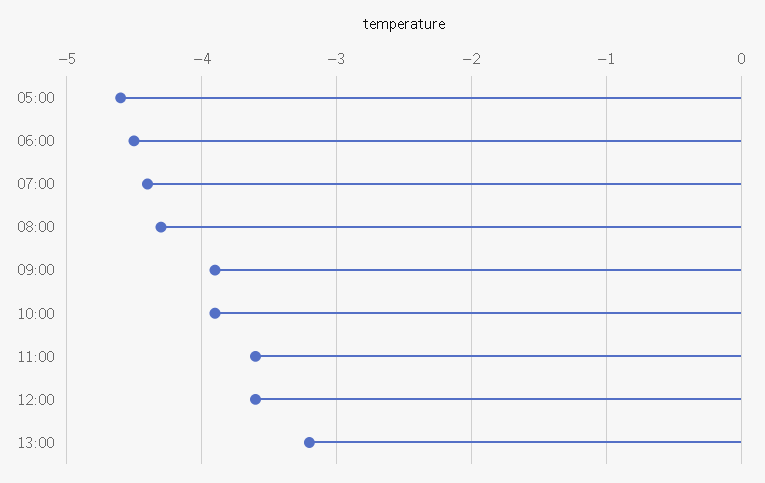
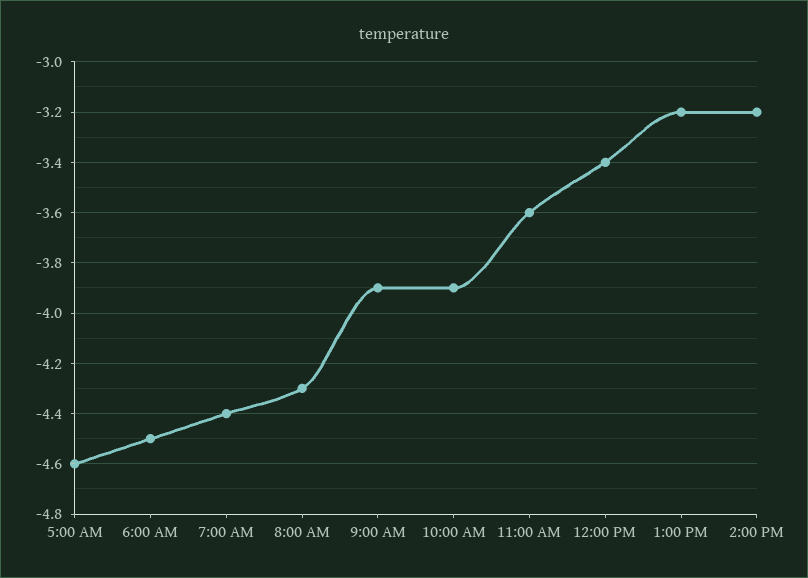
12:00: -3.6 -> -3.4
2:00 PM: none -> -3.2

